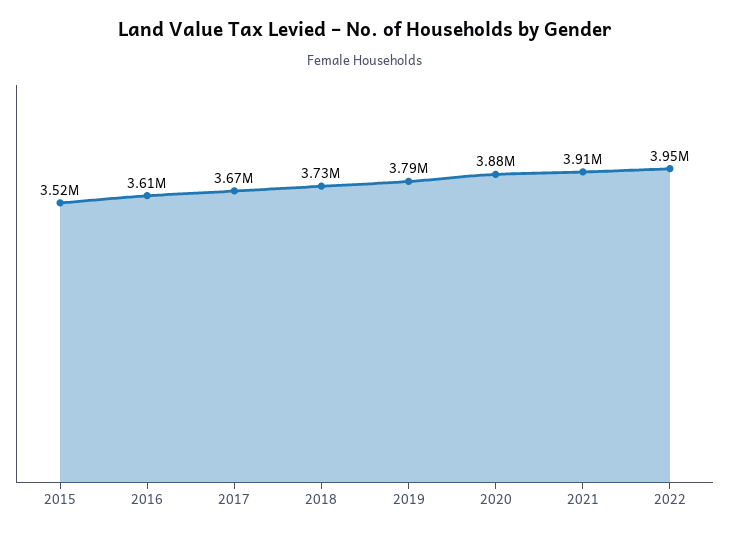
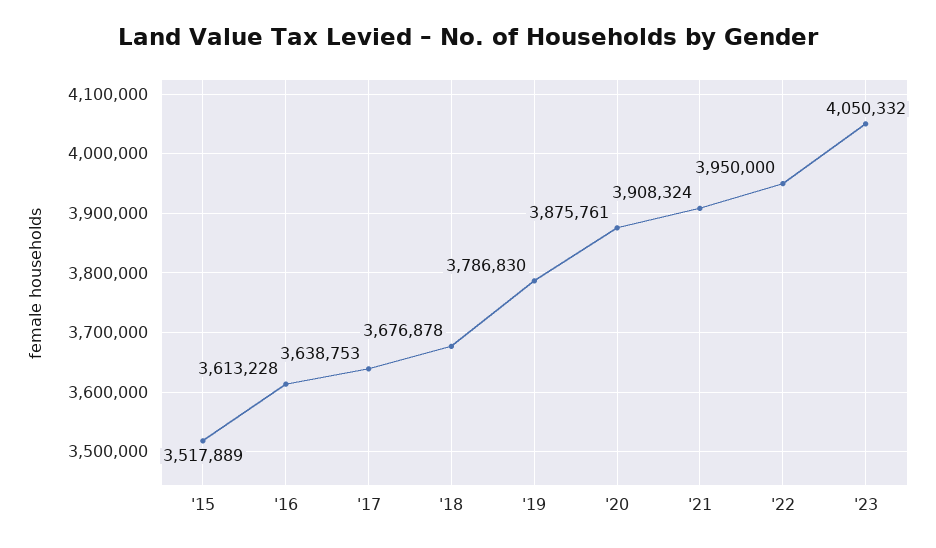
2017: 3670000 -> 3638753
2018: 3730000 -> 3676878
'23: none -> 4050332

